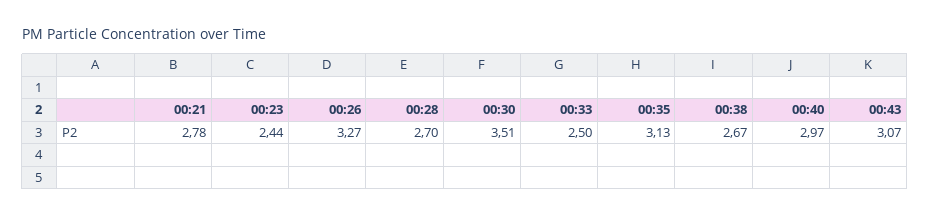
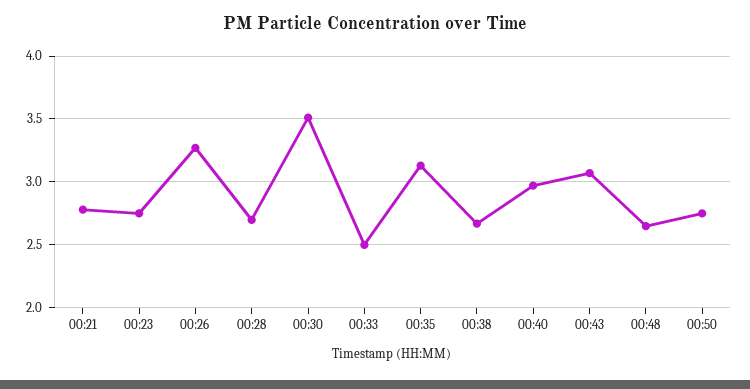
00:23: 2.44 -> 2.75
00:48: none -> 2.65
00:50: none -> 2.75

